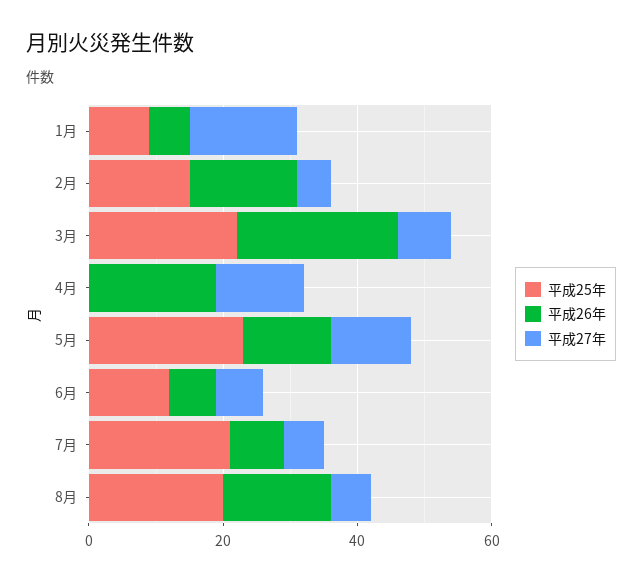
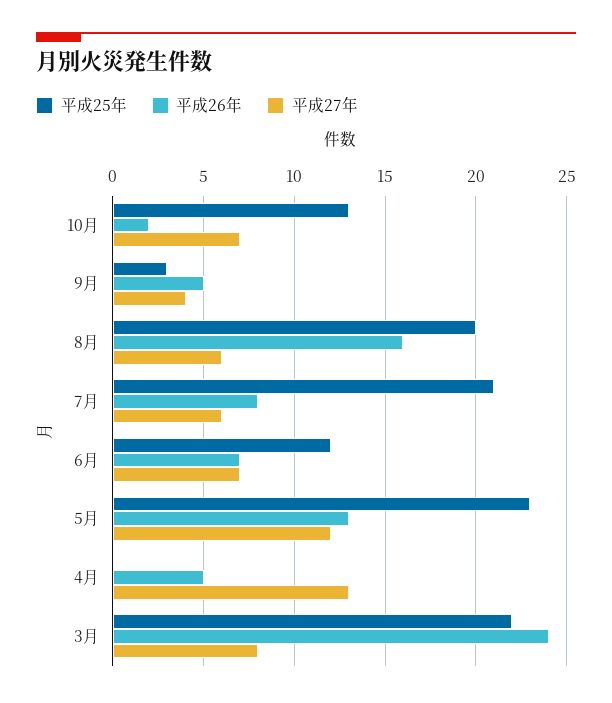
平成25年, 1月: 10 -> none
平成26年, 1月: 5 -> none
平成27年, 1月: 15 -> none
平成25年, 2月: 15 -> none
平成26年, 2月: 15 -> none
平成27年, 2月: 5 -> none
平成26年, 4月: 20 -> 5
平成25年, 10月: none -> 13
平成26年, 10月: none -> 2
平成27年, 10月: none -> 7
平成25年, 9月: none -> 3
平成26年, 9月: none -> 5
平成27年, 9月: none -> 4

